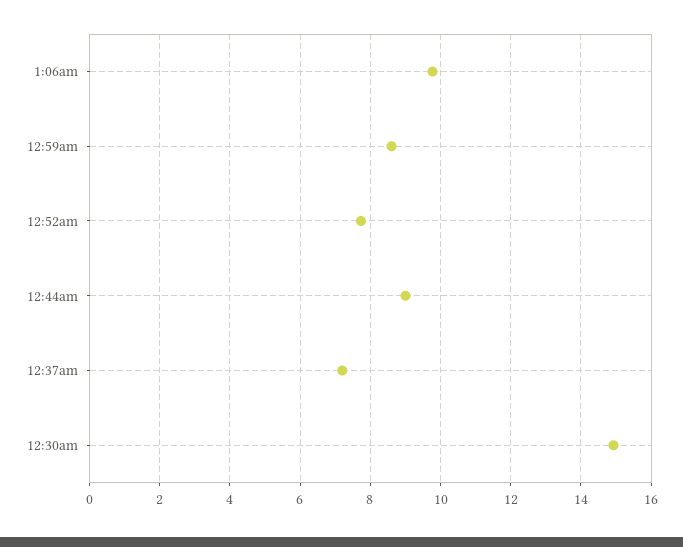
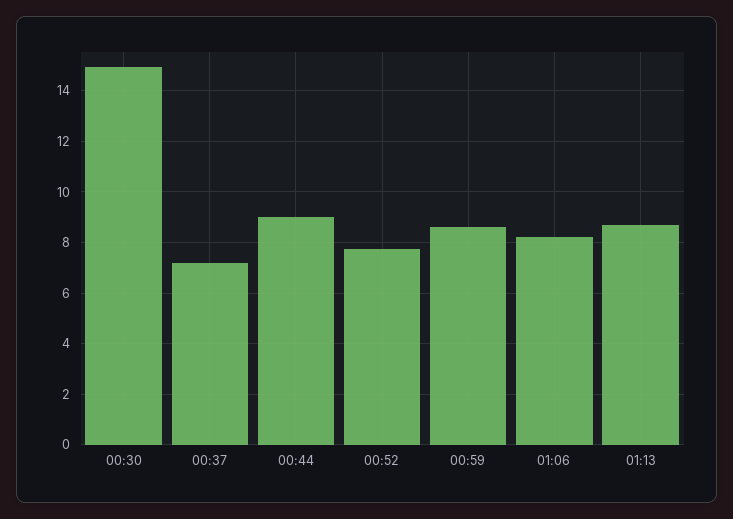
1:06am: 9.8 -> 8.25
01:13: none -> 8.75

